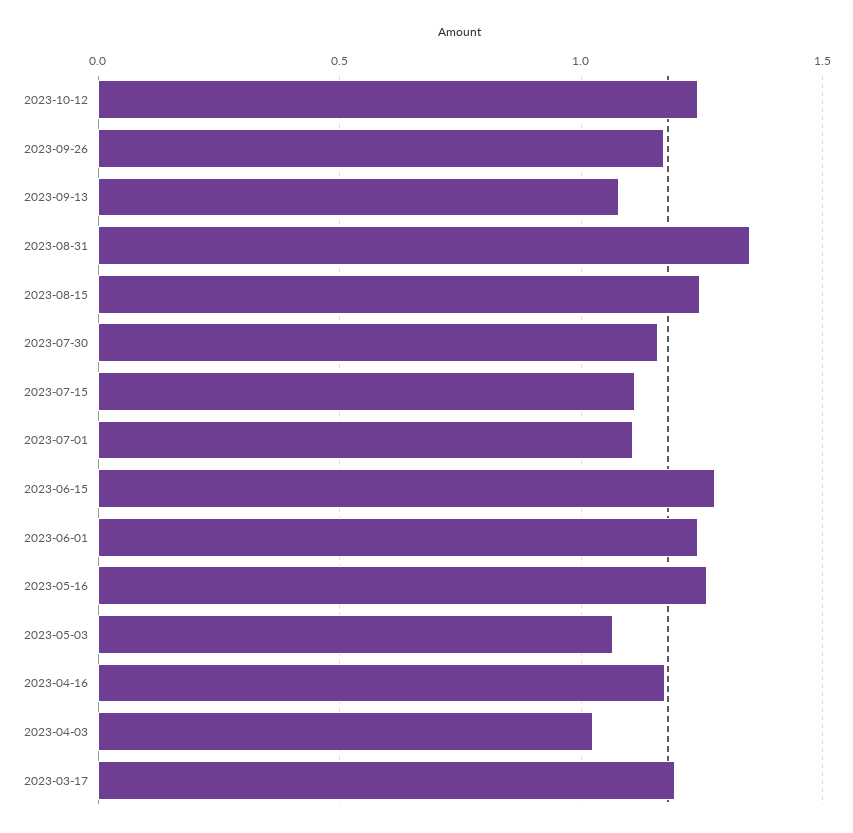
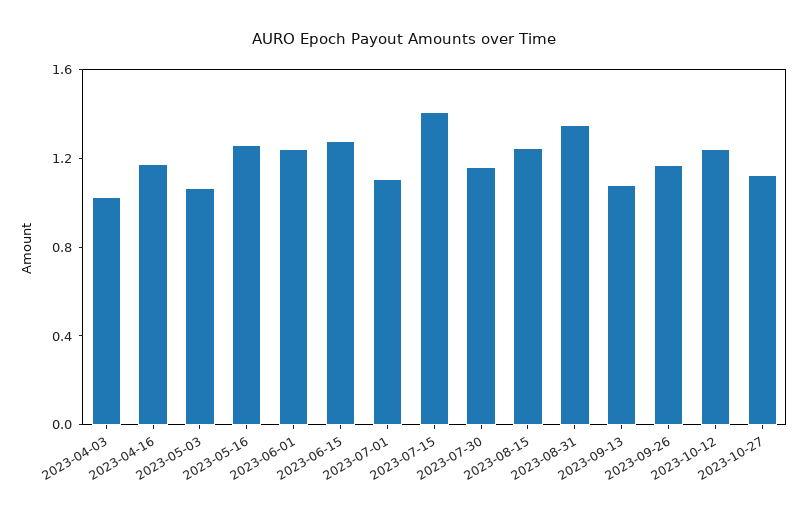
2023-07-15: 1.1 -> 1.4
2023-03-17: 1.2 -> none
2023-10-27: none -> 1.1

